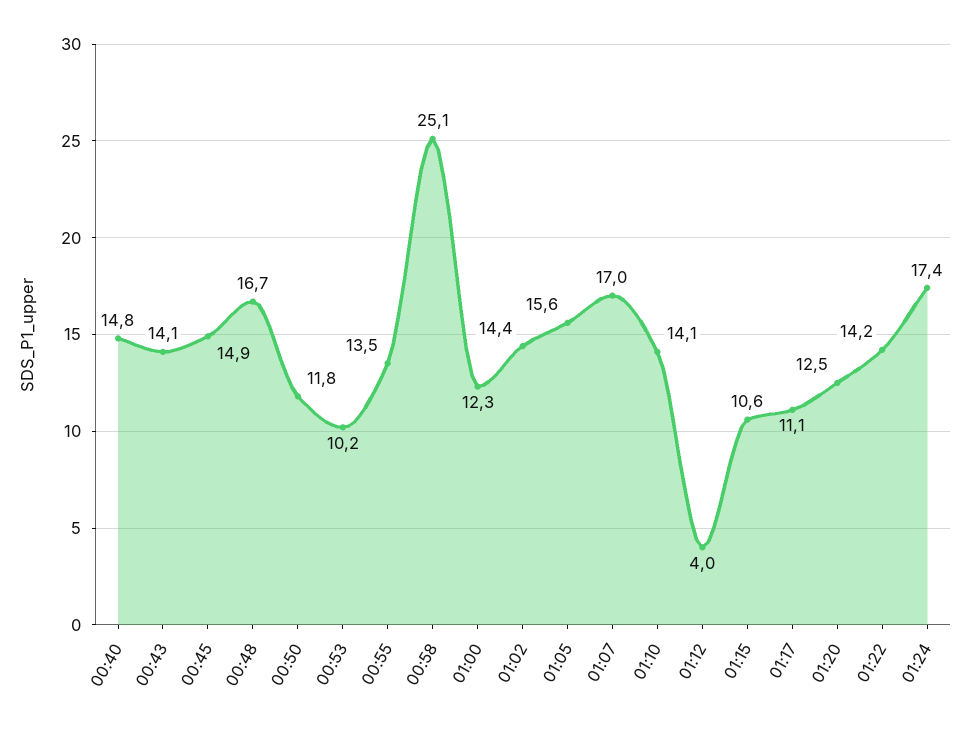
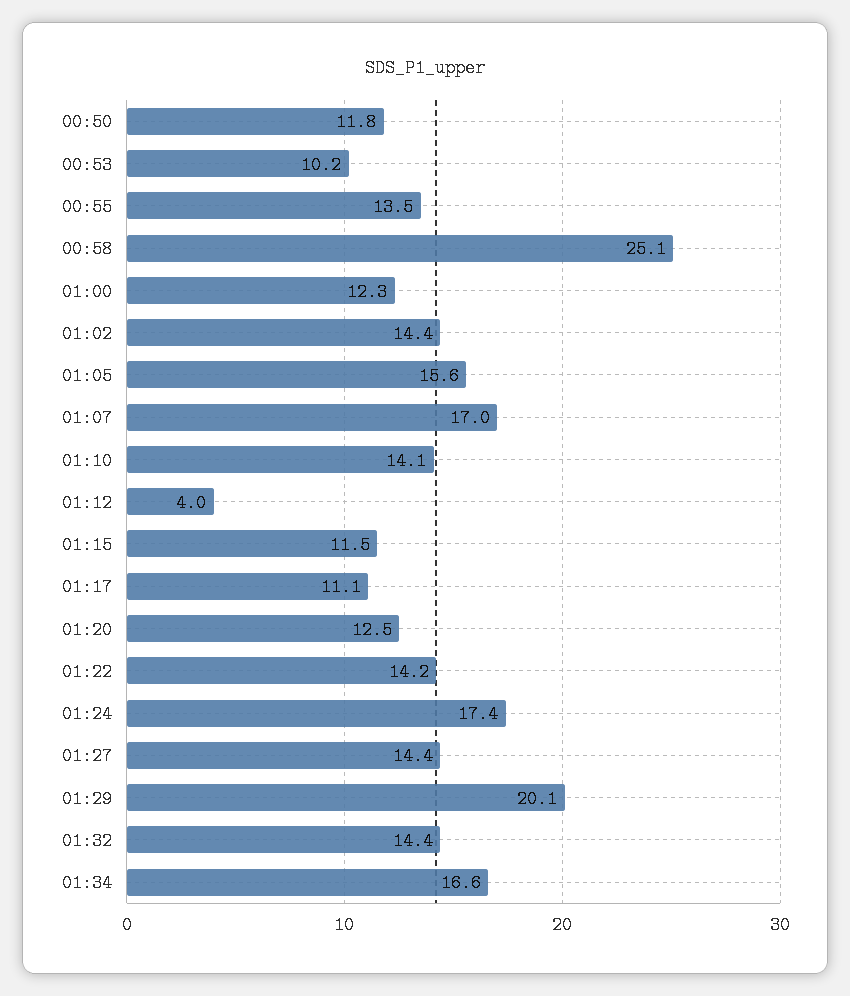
00:40: 14.8 -> none
00:43: 14.1 -> none
00:45: 14.9 -> none
00:48: 16.7 -> none
01:15: 10.6 -> 11.5
01:27: none -> 14.4
01:29: none -> 20.1
01:32: none -> 14.4
01:34: none -> 16.6

